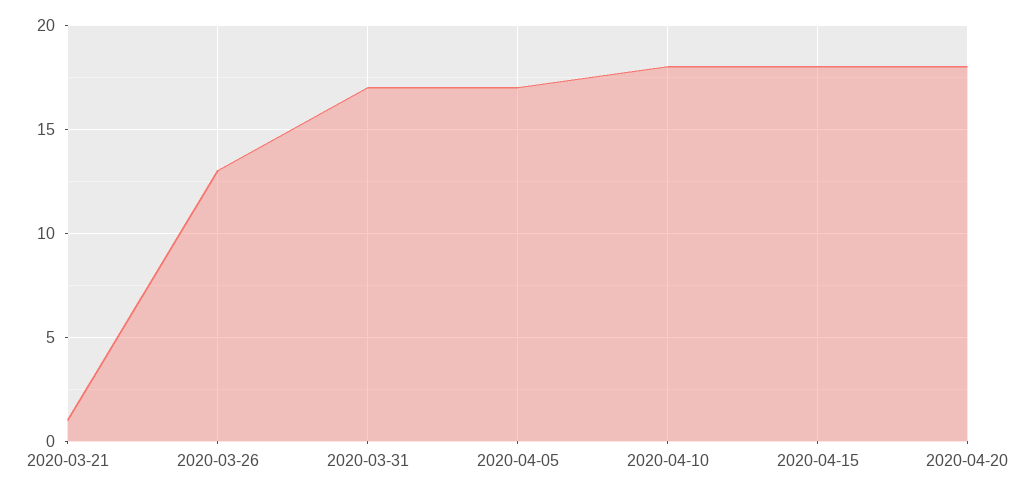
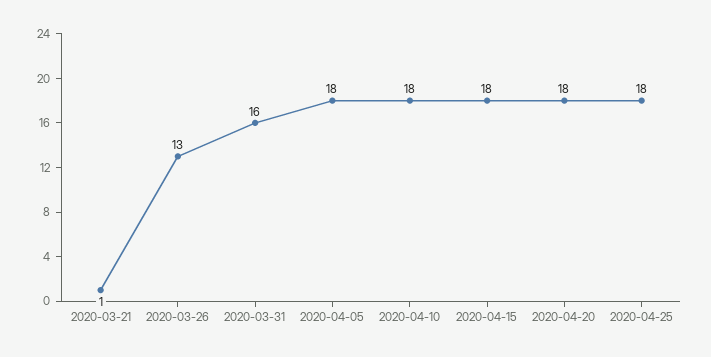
2020-03-31: 17 -> 16
2020-04-05: 17 -> 18
2020-04-25: none -> 18

